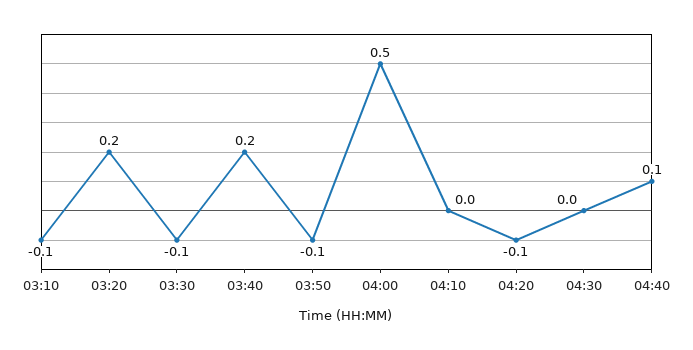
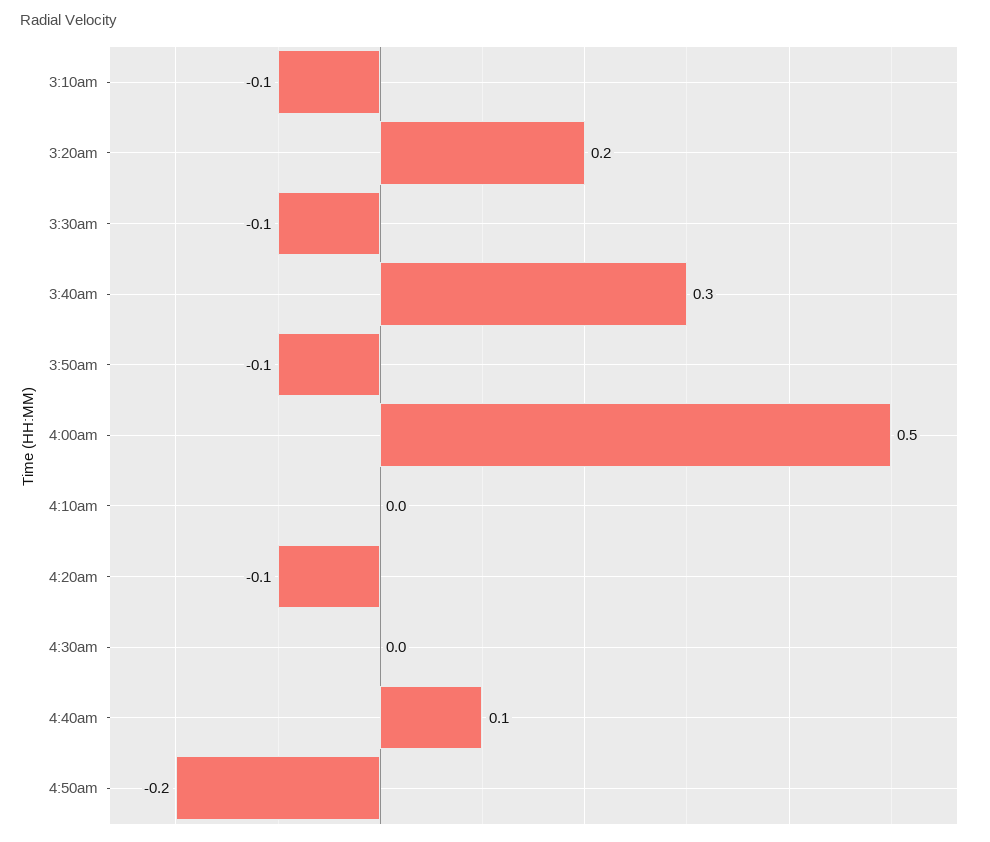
03:40: 0.2 -> 0.3
4:50am: none -> -0.2

